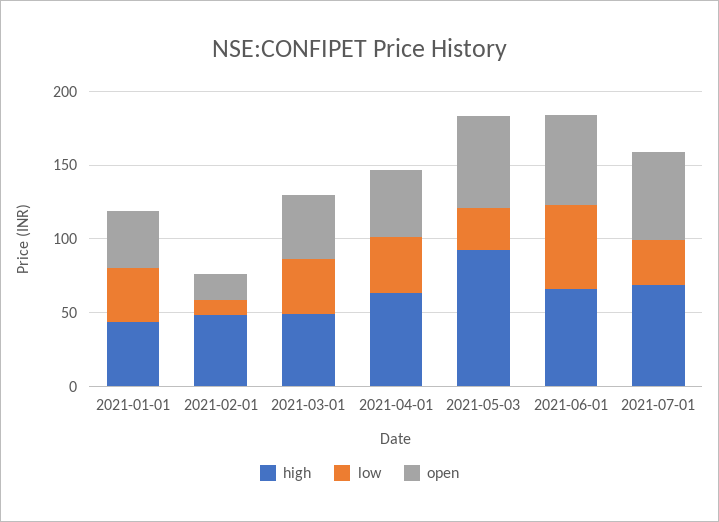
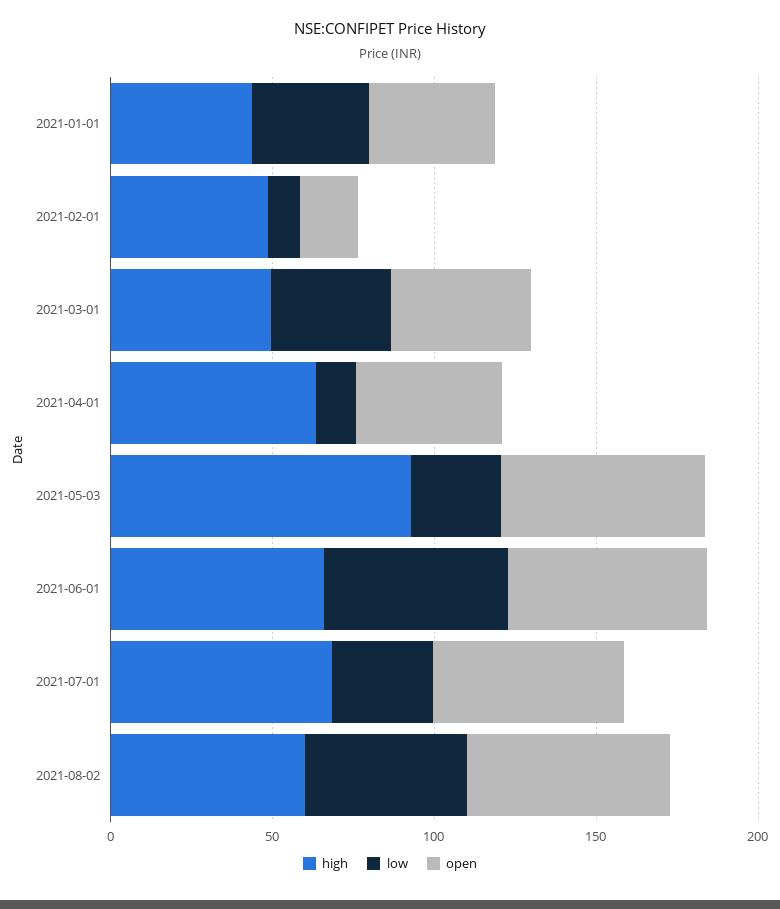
low, 2021-04-01: 40 -> 10
high, 2021-08-02: none -> 60
low, 2021-08-02: none -> 50
open, 2021-08-02: none -> 60

